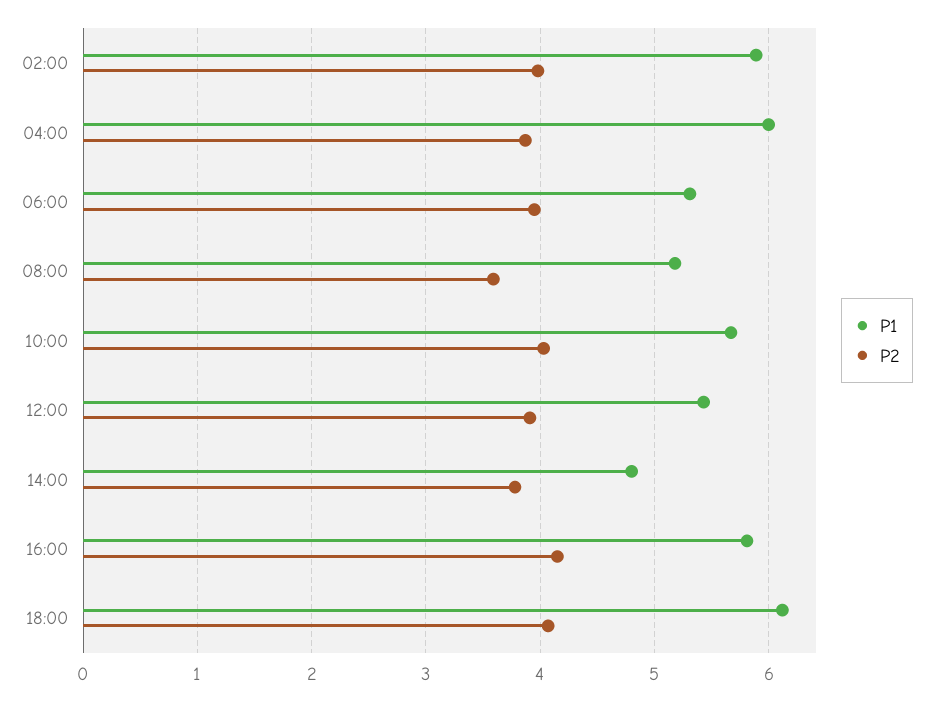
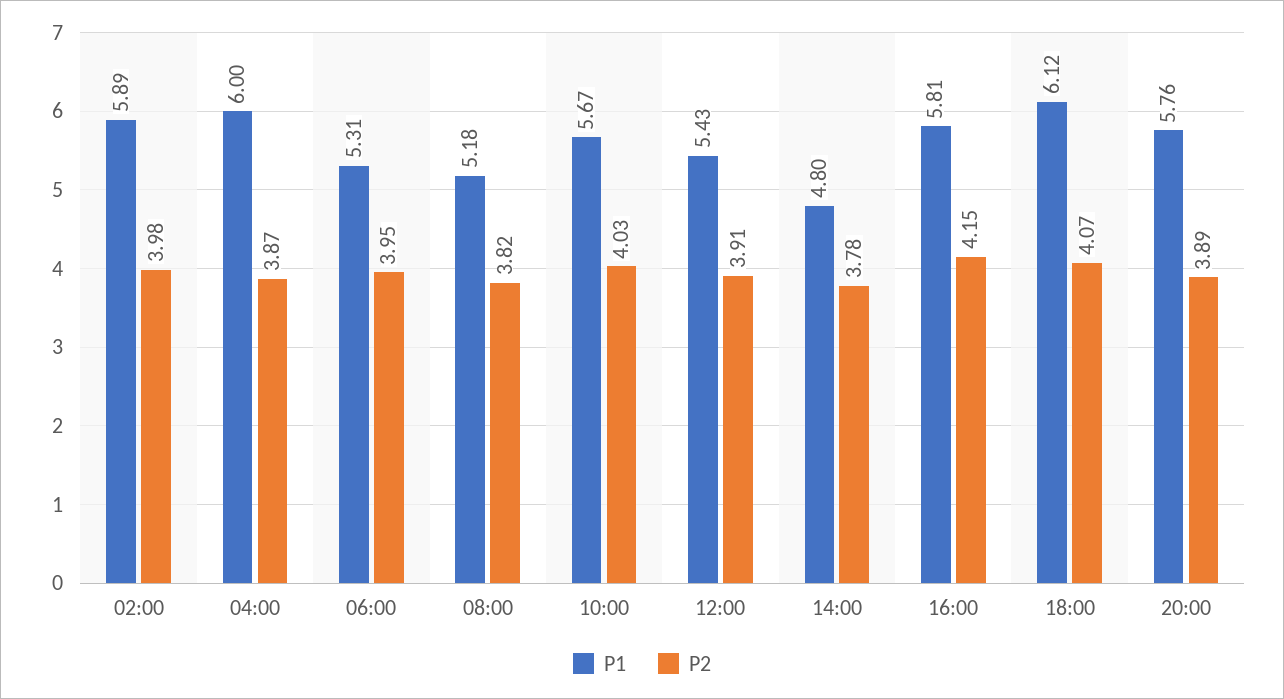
P2, 08:00: 3.6 -> 3.82
P1, 20:00: none -> 5.76
P2, 20:00: none -> 3.89

